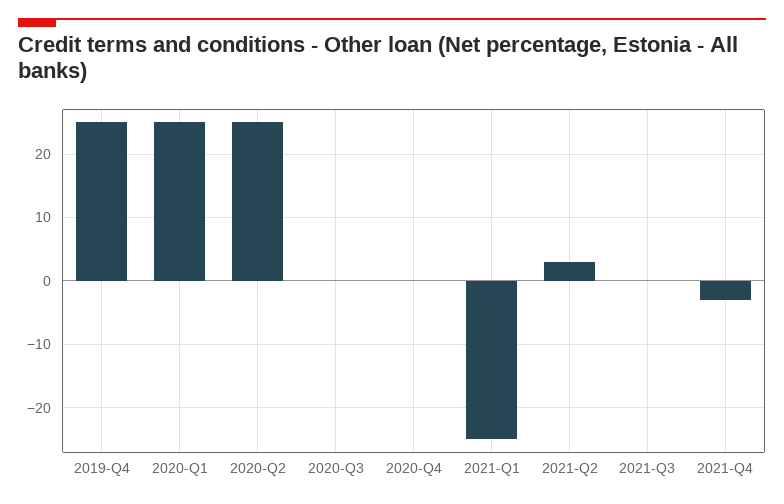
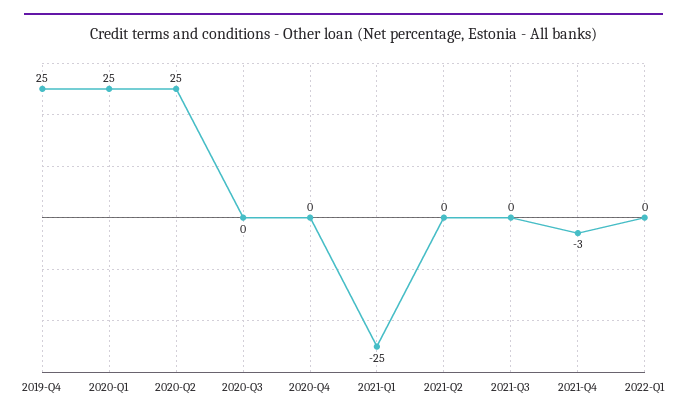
2021-Q2: 3 -> 0
2022-Q1: none -> 0

